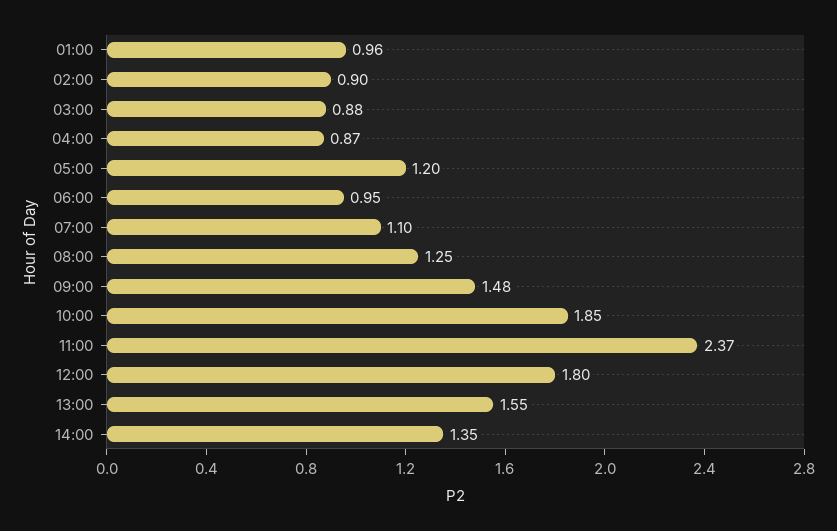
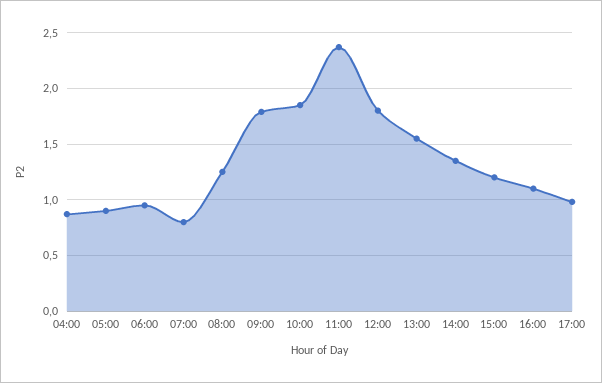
01:00: 0.96 -> none
02:00: 0.9 -> none
03:00: 0.88 -> none
05:00: 1.2 -> 0.9
07:00: 1.1 -> 0.8
09:00: 1.48 -> 1.8
15:00: none -> 1.2
16:00: none -> 1.1
17:00: none -> 1

